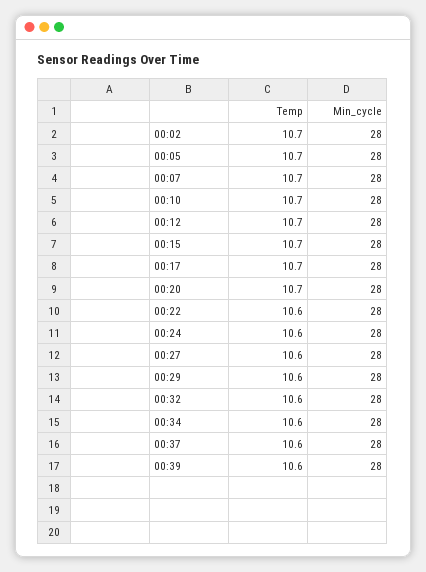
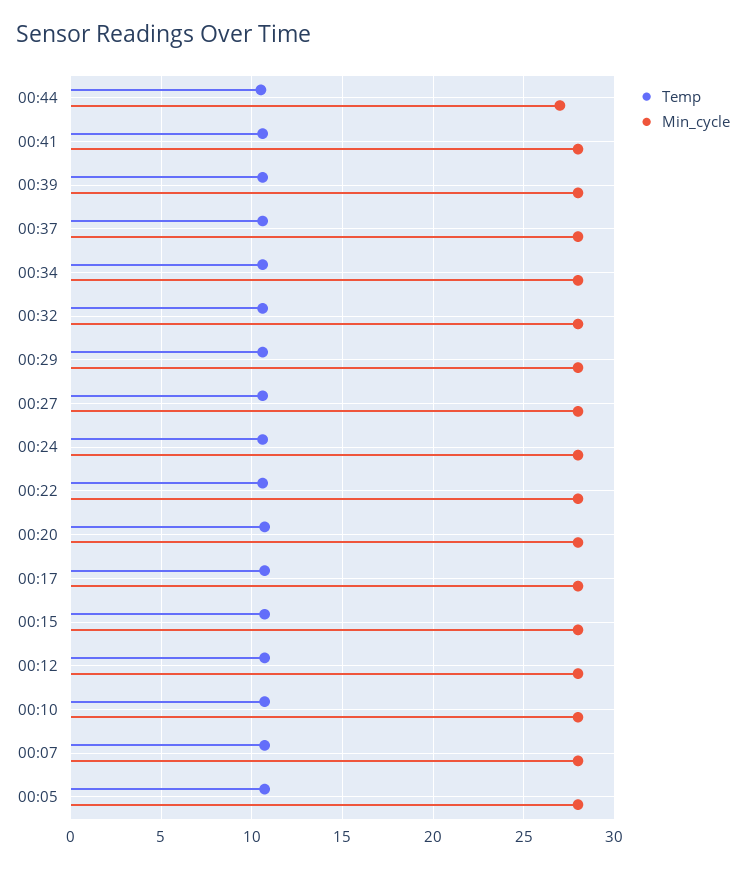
Temp, 00:02: 10.7 -> none
Min_cycle, 00:02: 28 -> none
Temp, 00:44: none -> 10.5
Min_cycle, 00:44: none -> 27
Temp, 00:41: none -> 10.5
Min_cycle, 00:41: none -> 28

